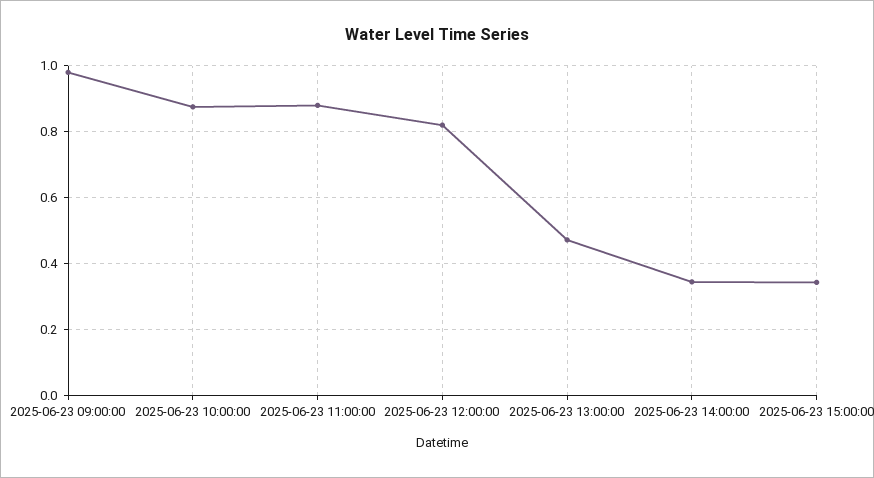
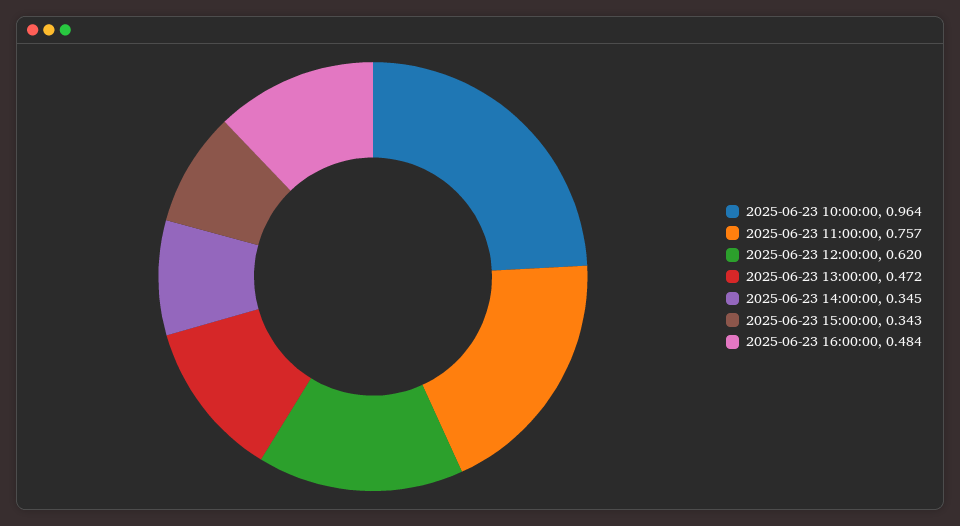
2025-06-23 09:00:00: 0.98 -> none
2025-06-23 10:00:00: 0.88 -> 0.964
2025-06-23 11:00:00: 0.88 -> 0.757
2025-06-23 12:00:00: 0.82 -> 0.62
2025-06-23 16:00:00: none -> 0.484

